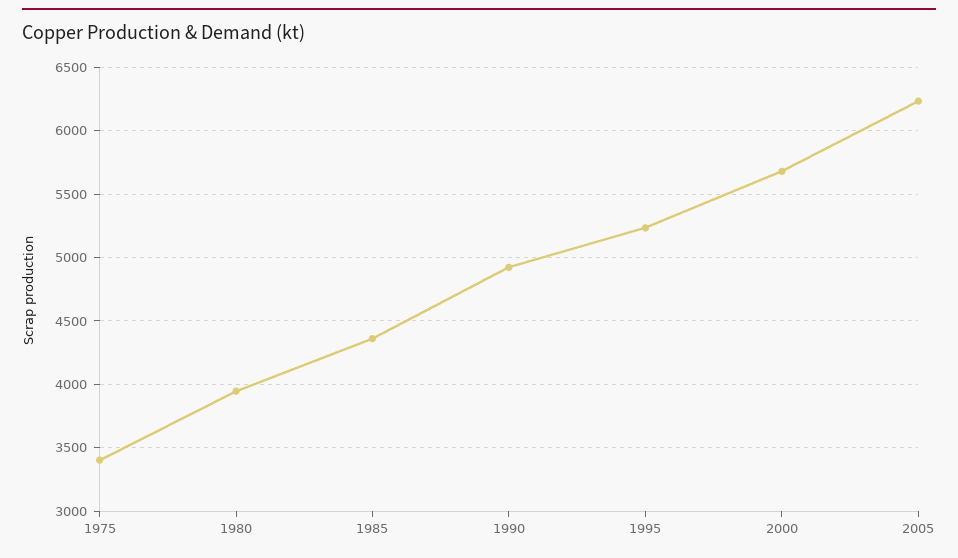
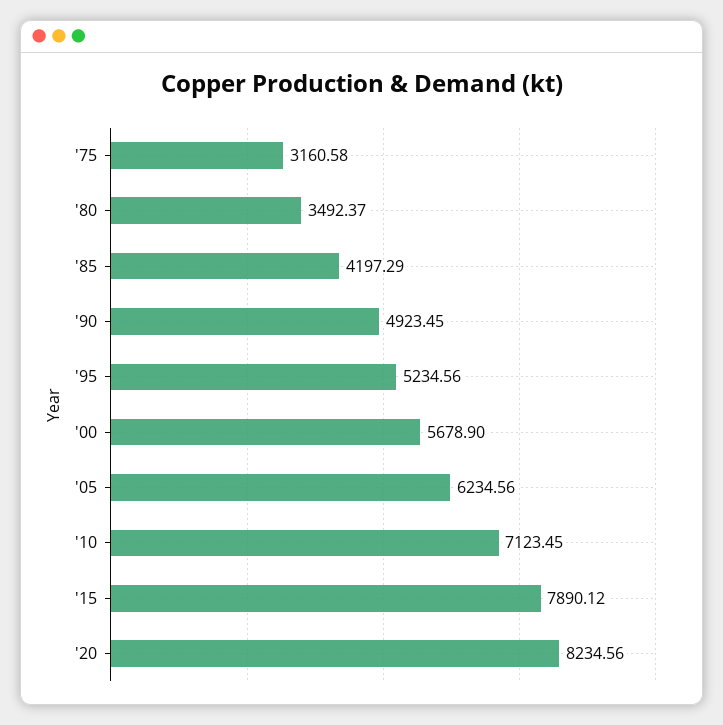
1975: 3400 -> 3160.58
1980: 3950 -> 3492.37
1985: 4350 -> 4197.29
'10: none -> 7123.45
'15: none -> 7890.12
'20: none -> 8234.56

